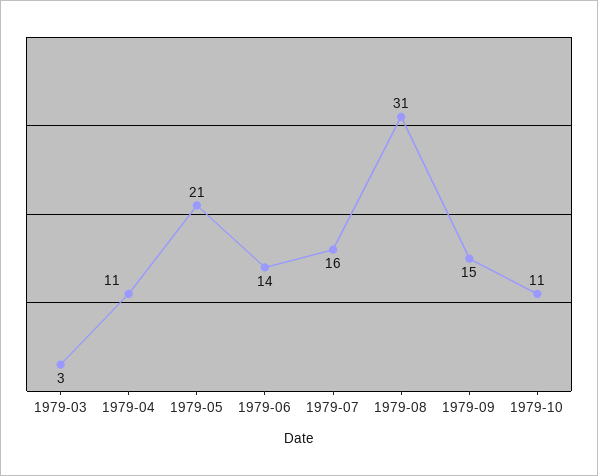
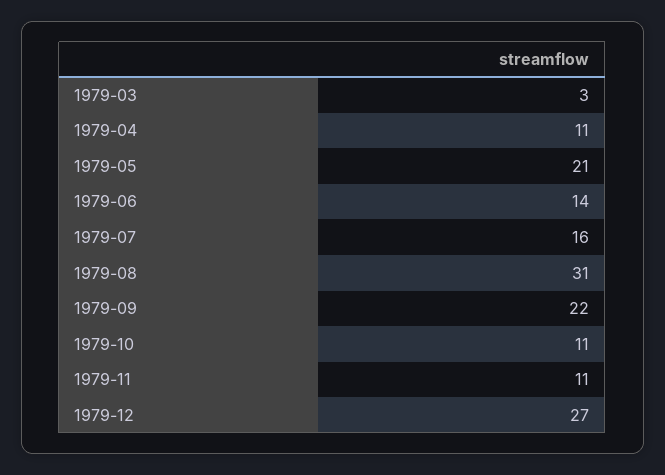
1979-09: 15 -> 22
1979-11: none -> 11
1979-12: none -> 27

